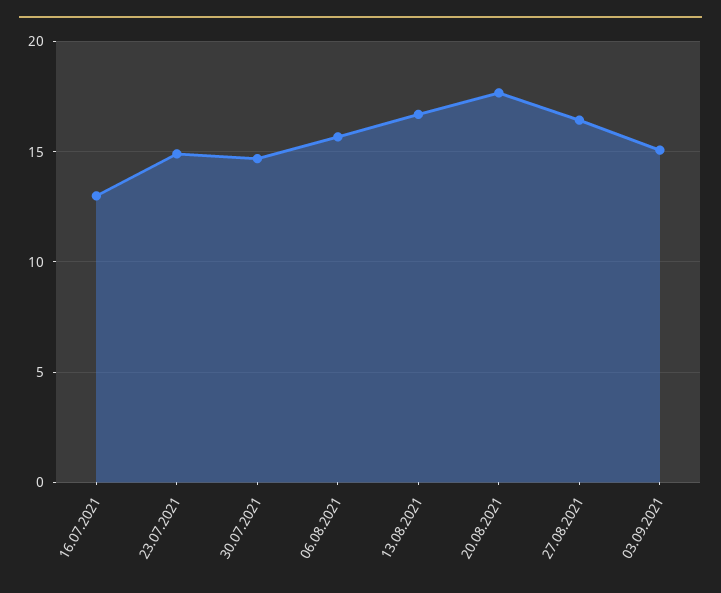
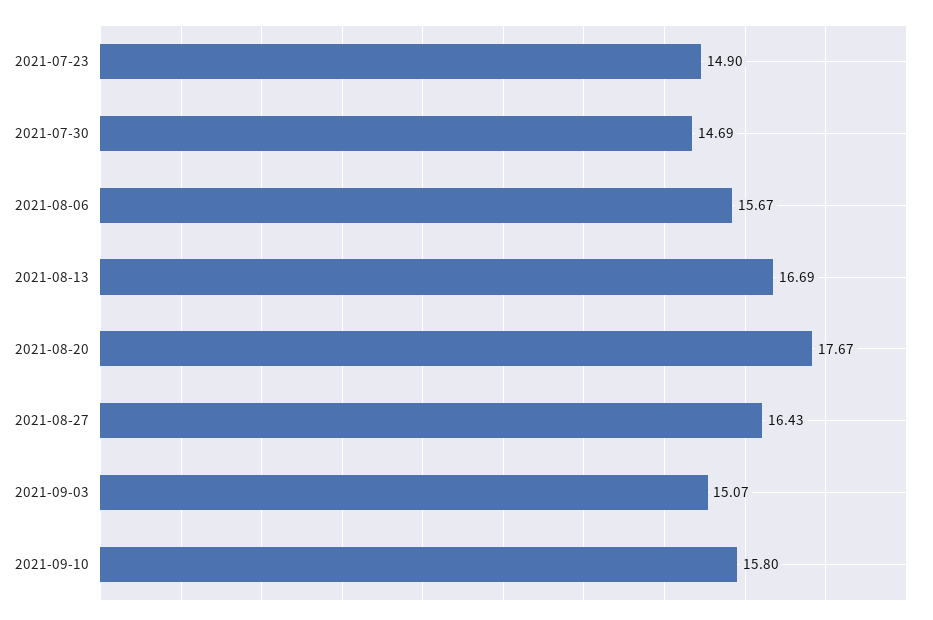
16.07.2021: 13 -> none
2021-09-10: none -> 15.8

